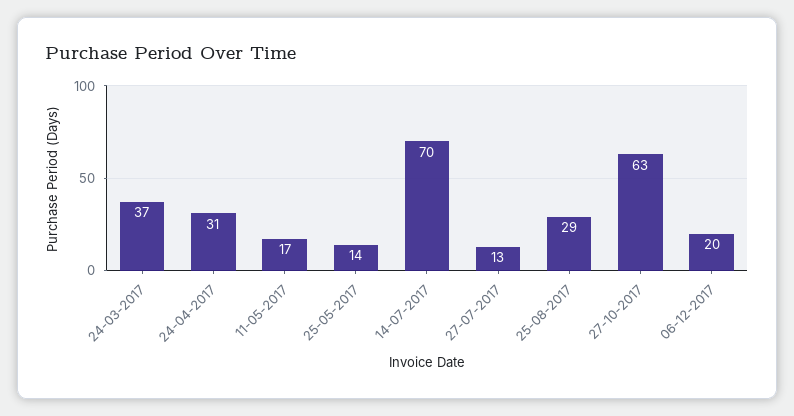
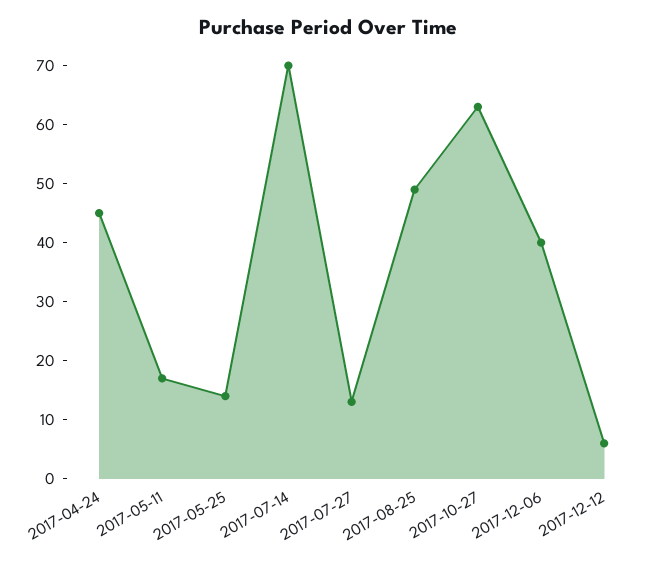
24-03-2017: 37 -> none
24-04-2017: 31 -> 45
25-08-2017: 29 -> 50
06-12-2017: 20 -> 40
2017-12-12: none -> 5

